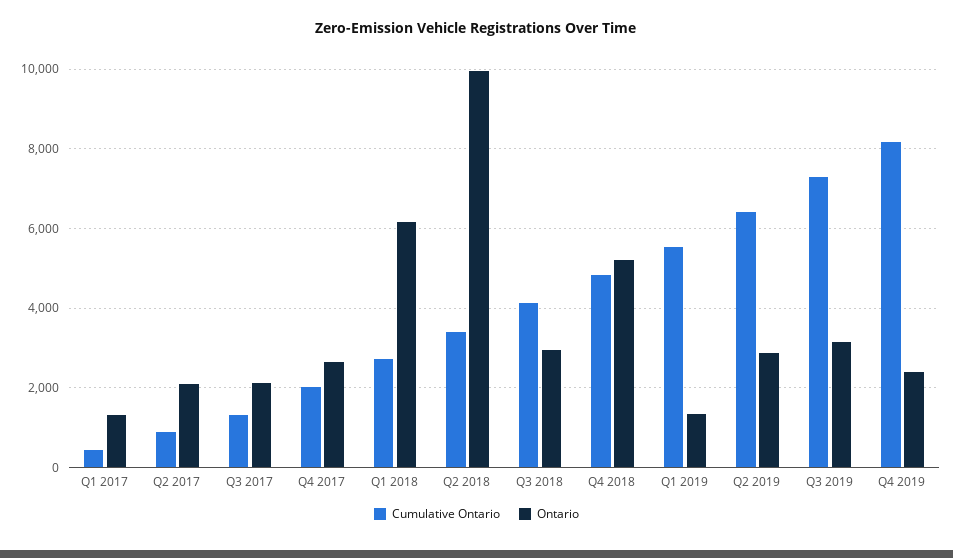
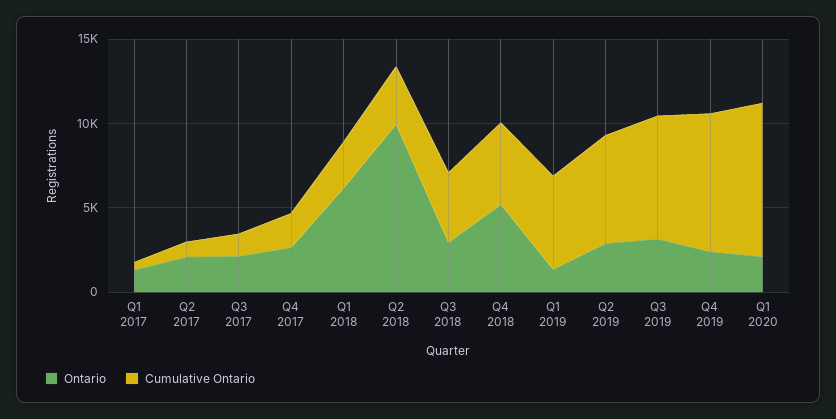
Ontario, Q1 2020: none -> 2000
Cumulative Ontario, Q1 2020: none -> 9000

